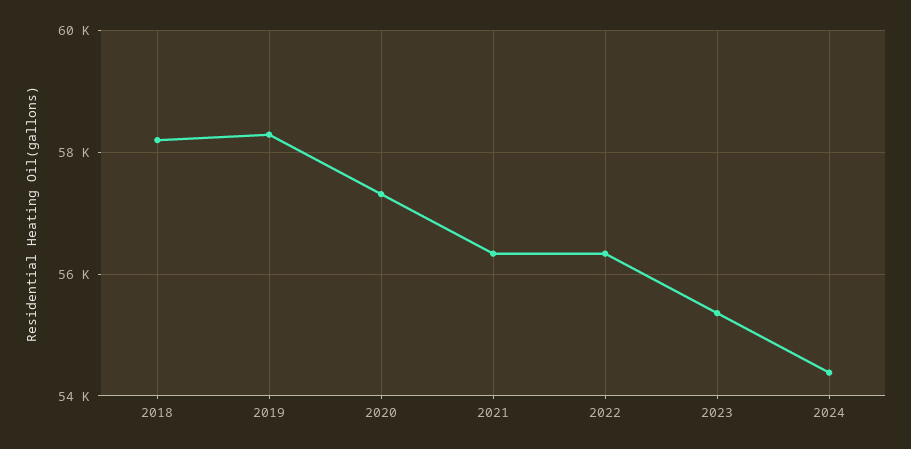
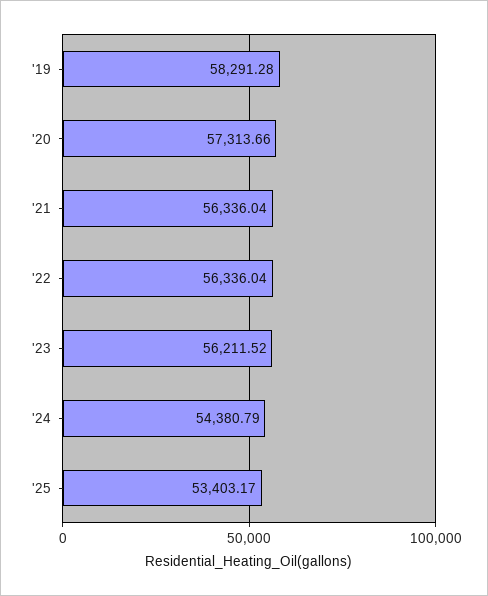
2018: 58200 -> none
2023: 55400 -> 56211.52
'25: none -> 53403.17

